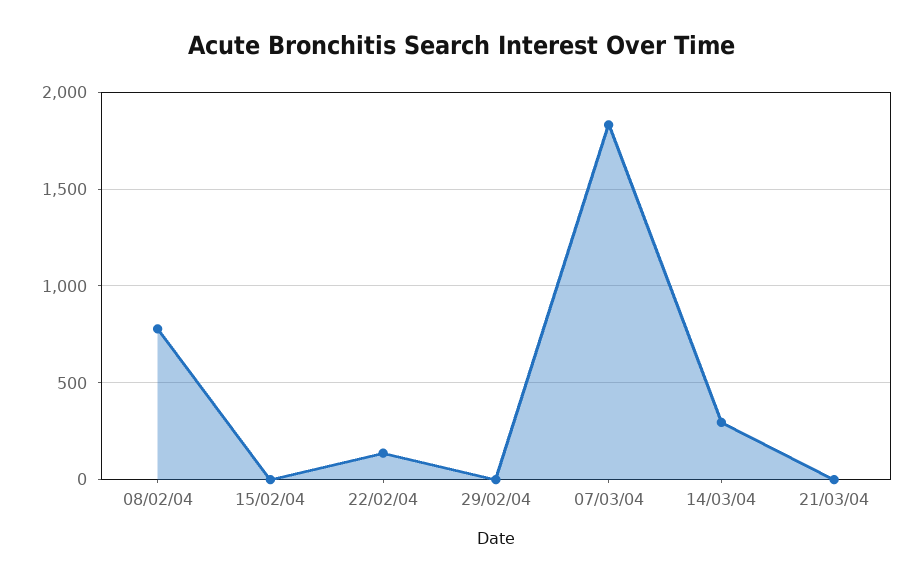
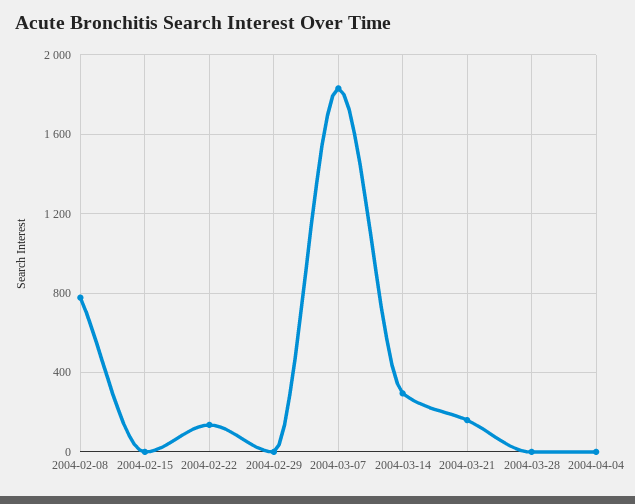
21/03/04: 0 -> 150
2004-03-28: none -> 0
2004-04-04: none -> 0

